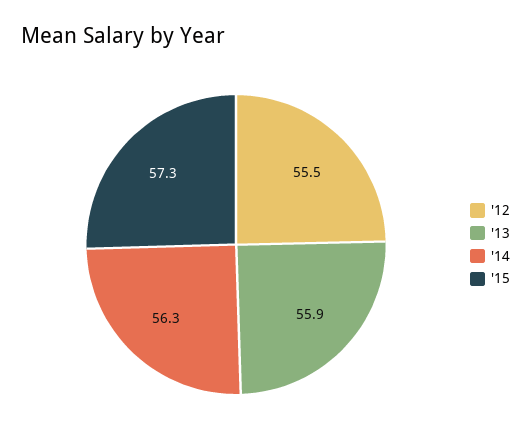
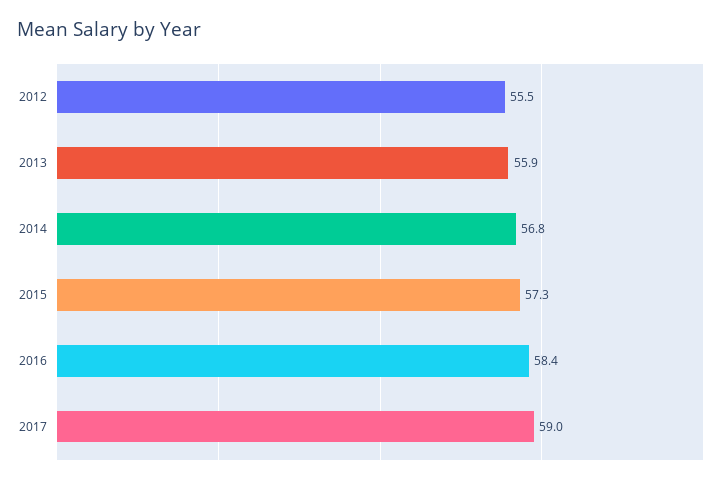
'14: 56.3 -> 56.8
2016: none -> 58.4
2017: none -> 59

